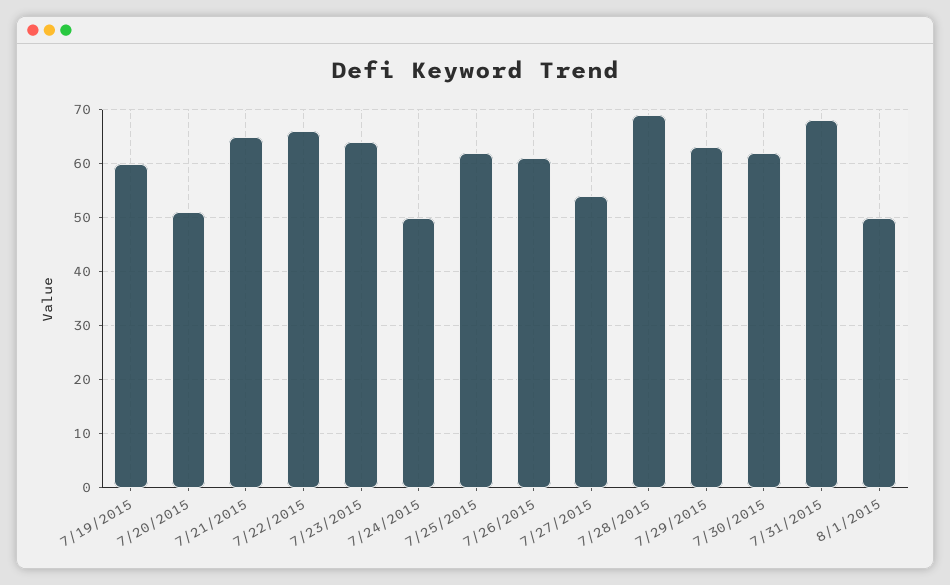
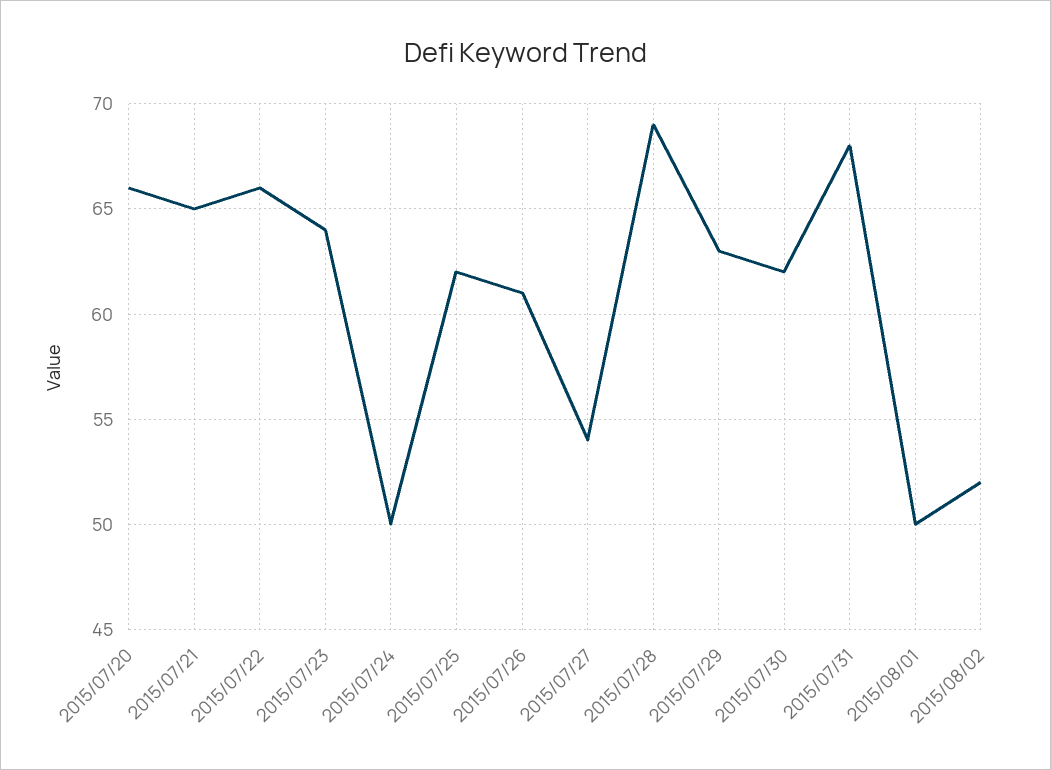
7/19/2015: 60 -> none
7/20/2015: 50 -> 66
2015/08/02: none -> 52

